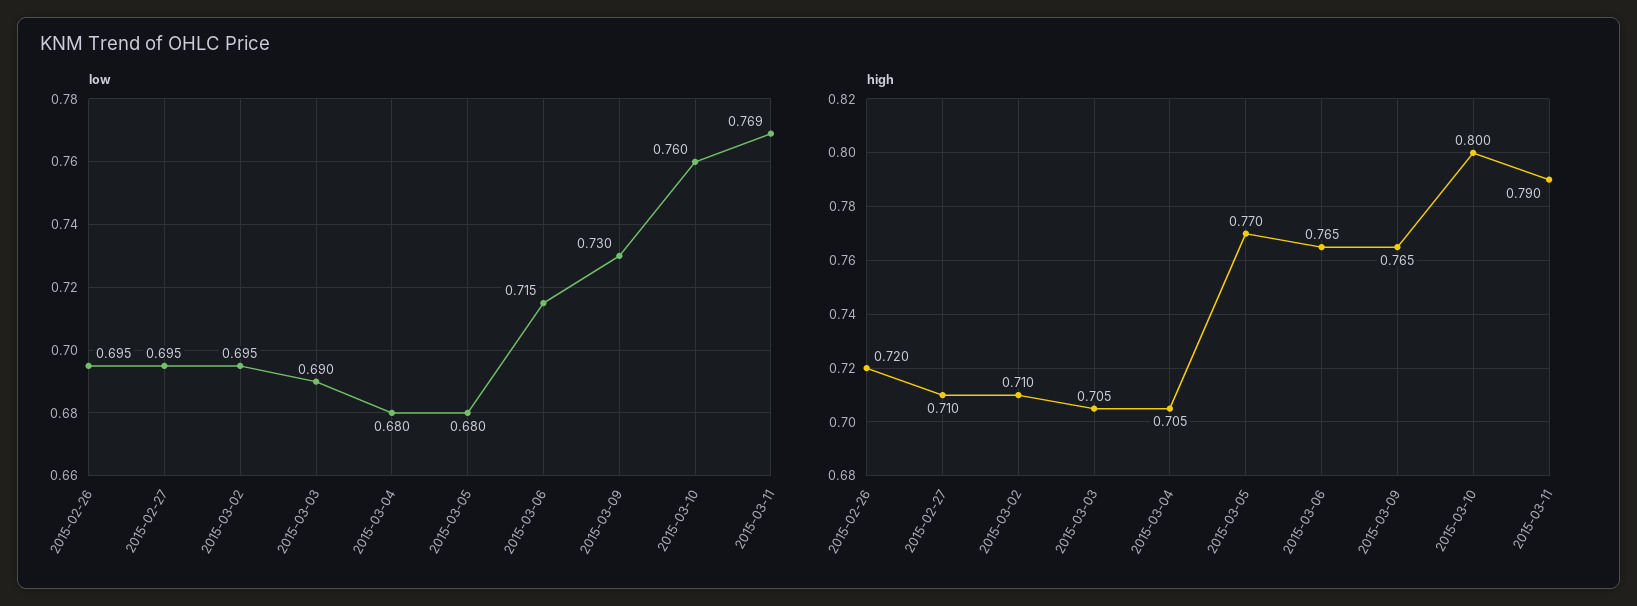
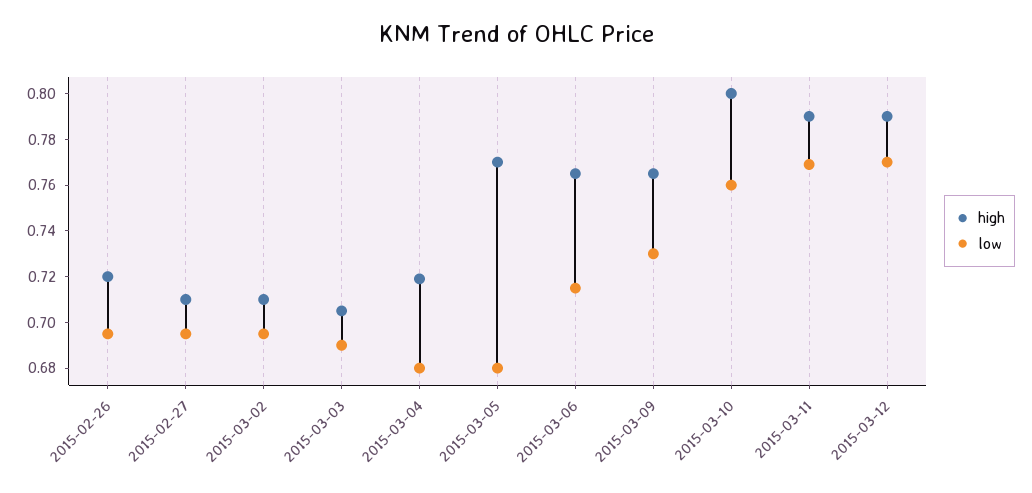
high, 2015-03-04: 0.705 -> 0.72
high, 2015-03-12: none -> 0.79
low, 2015-03-12: none -> 0.77

